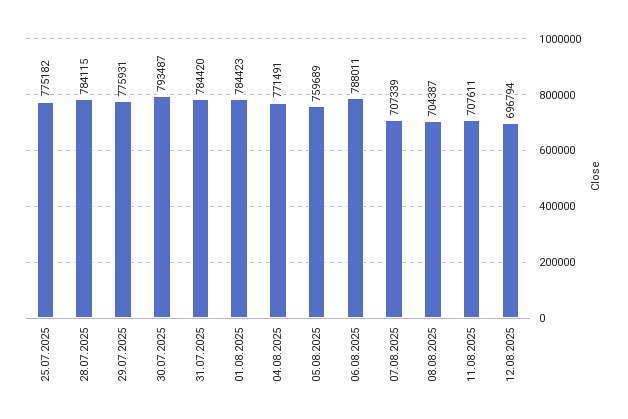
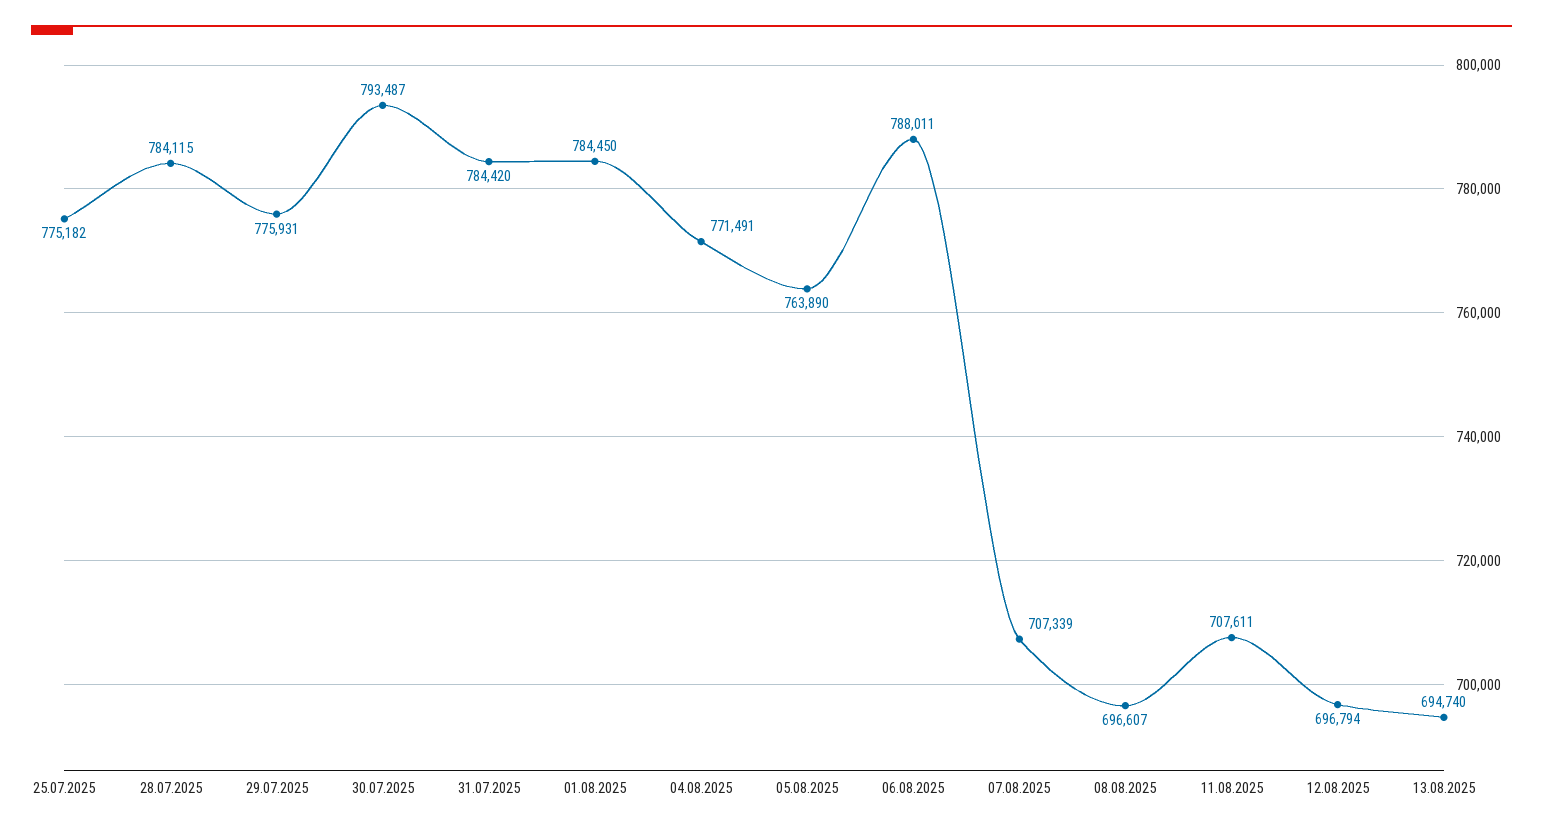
01.08.2025: 784423 -> 784450
05.08.2025: 759689 -> 763890
08.08.2025: 704387 -> 696607
13.08.2025: none -> 694740

